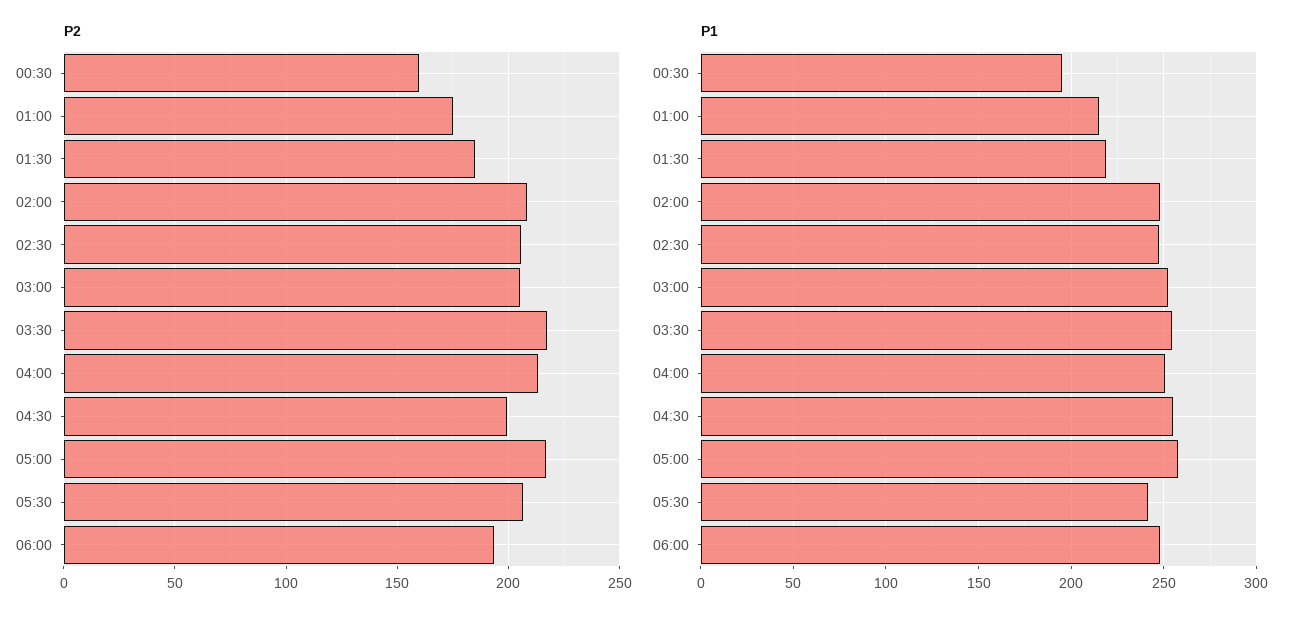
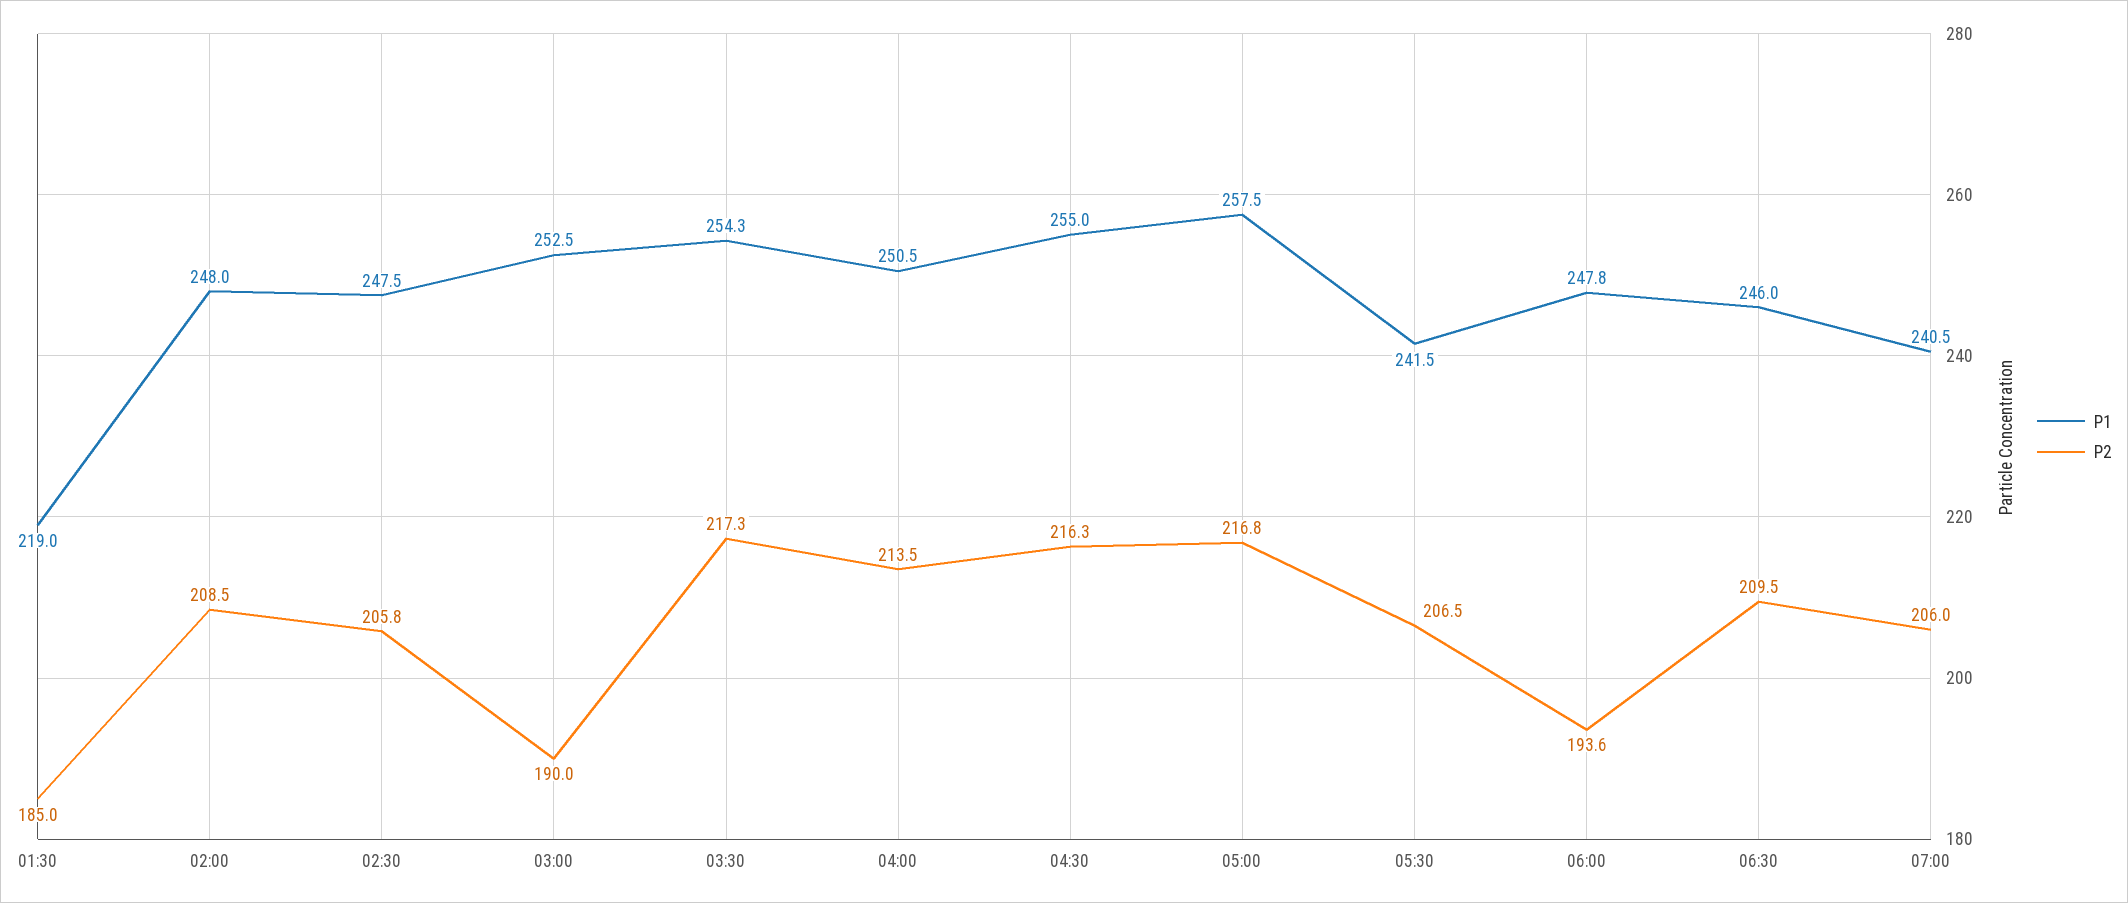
P2, 00:30: 160 -> none
P2, 01:00: 175 -> none
P2, 03:00: 205 -> 190
P2, 04:30: 200 -> 216.3
P1, 00:30: 195 -> none
P1, 01:00: 215 -> none
P1, 06:30: none -> 246
P2, 06:30: none -> 209.5
P1, 07:00: none -> 240.5
P2, 07:00: none -> 206

